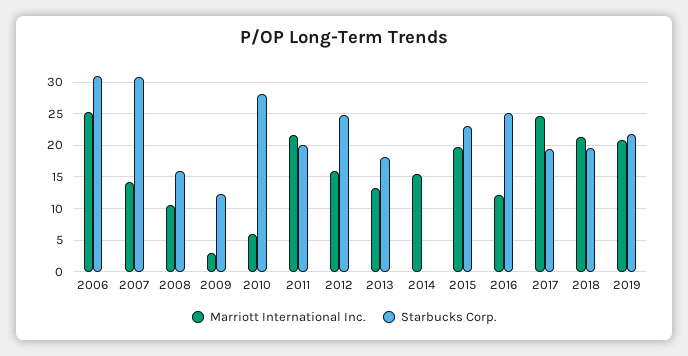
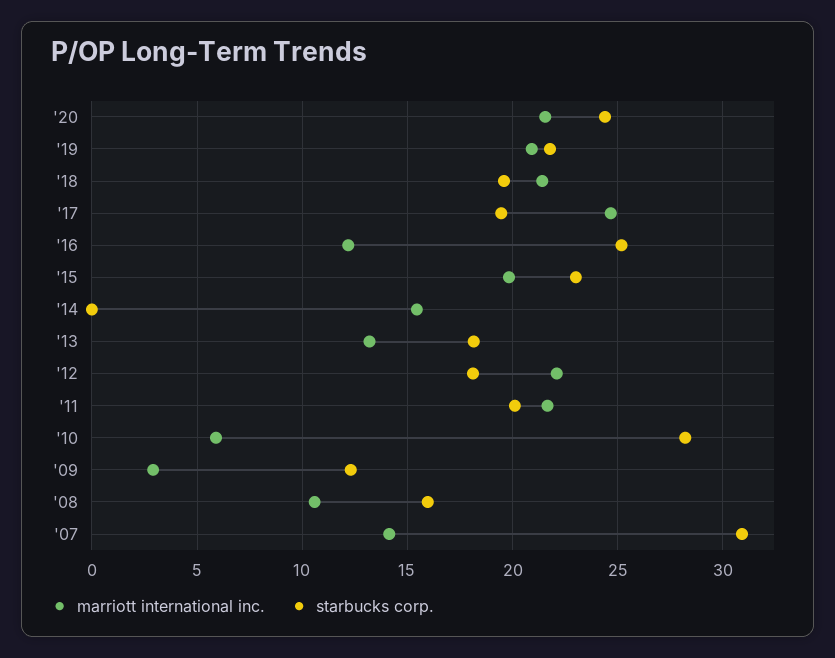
Marriott International Inc., 2006: 25 -> none
Starbucks Corp., 2006: 31 -> none
Marriott International Inc., 2012: 16 -> 22
Starbucks Corp., 2012: 25 -> 18
Marriott International Inc., '20: none -> 21.5
Starbucks Corp., '20: none -> 24.5

